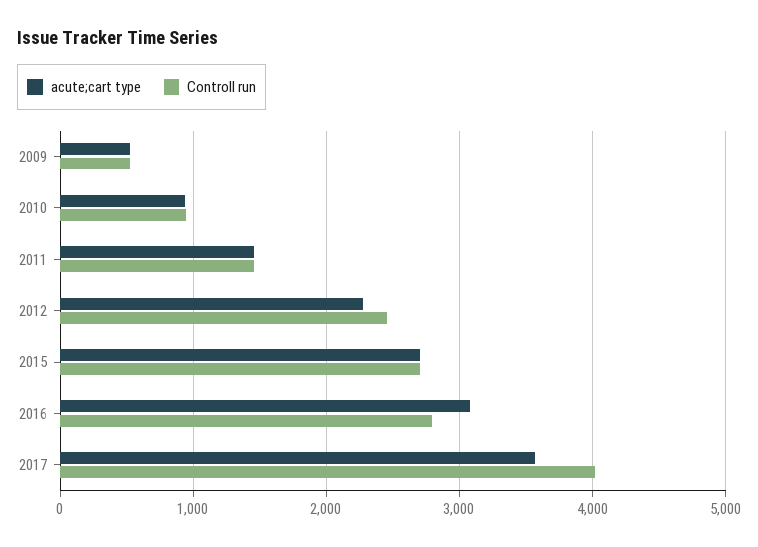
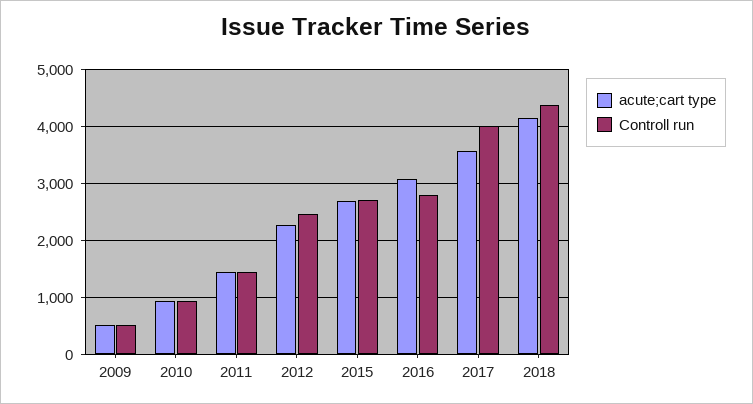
acute;cart type, 2018: none -> 4200
Controll run, 2018: none -> 4400

